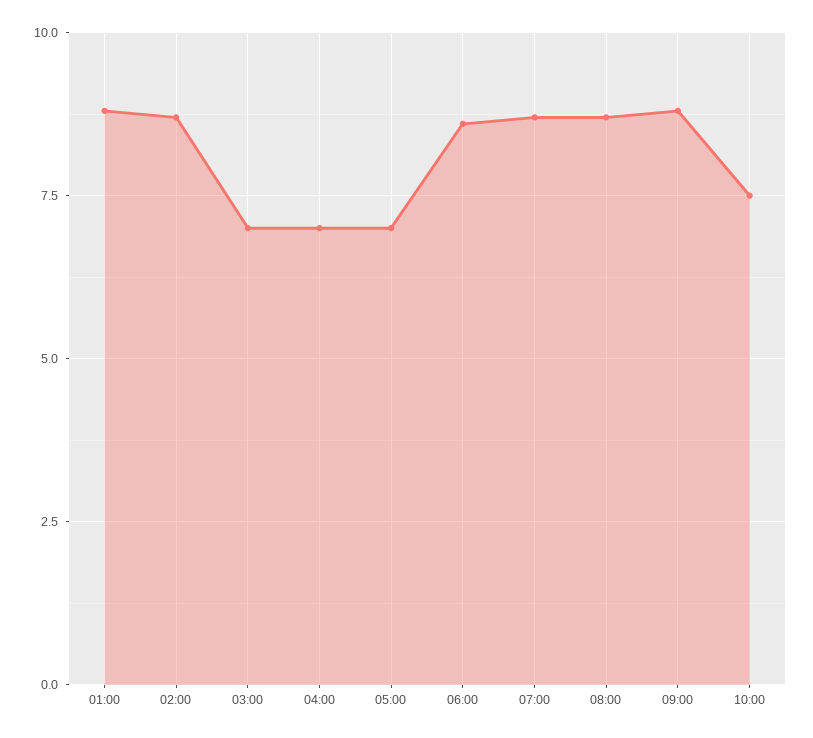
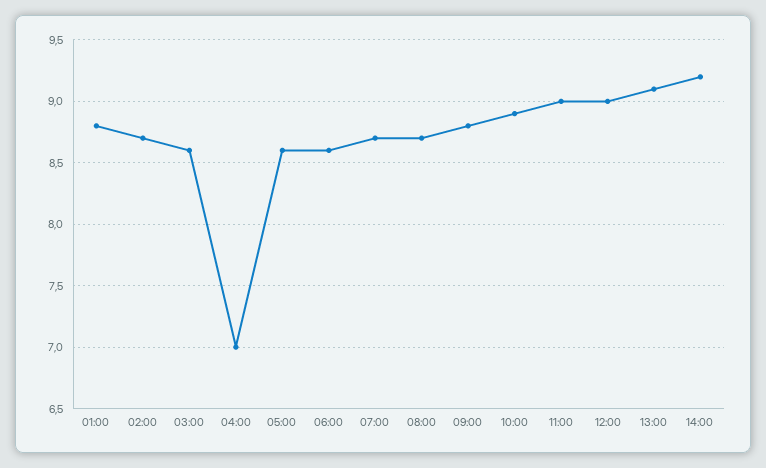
03:00: 7 -> 8.6
05:00: 7 -> 8.6
10:00: 7.5 -> 8.9
11:00: none -> 9
12:00: none -> 9
13:00: none -> 9.1
14:00: none -> 9.2

